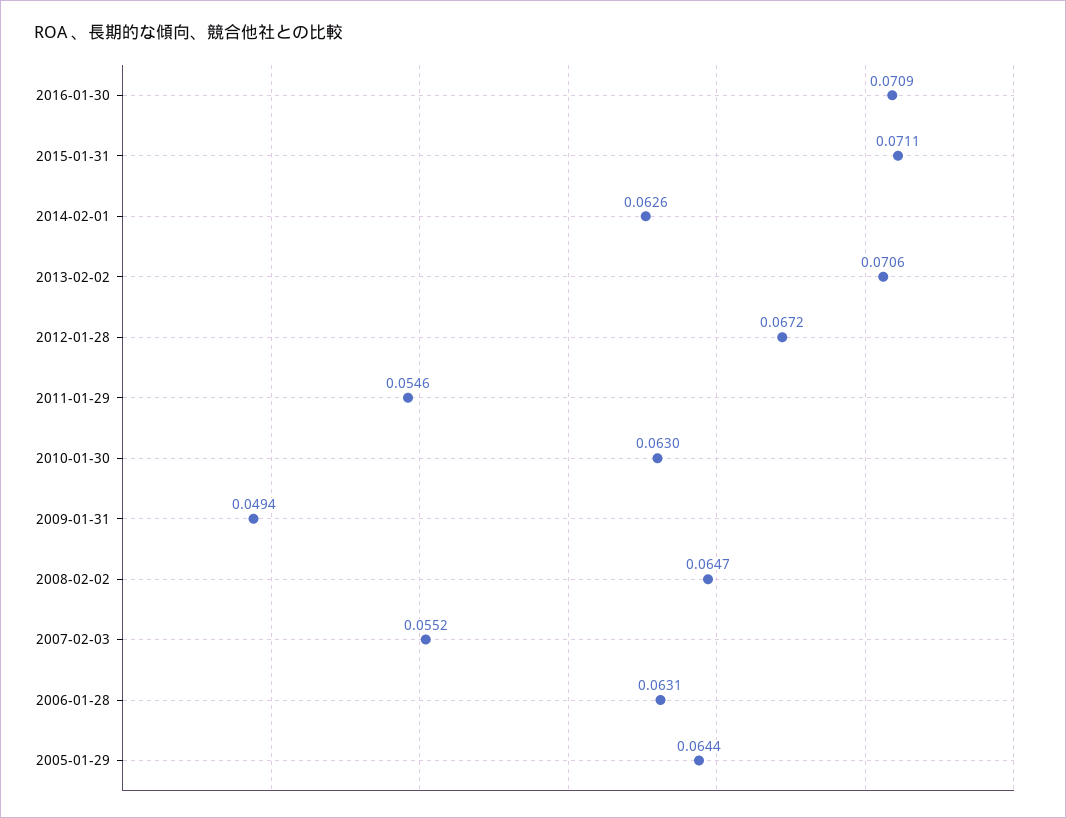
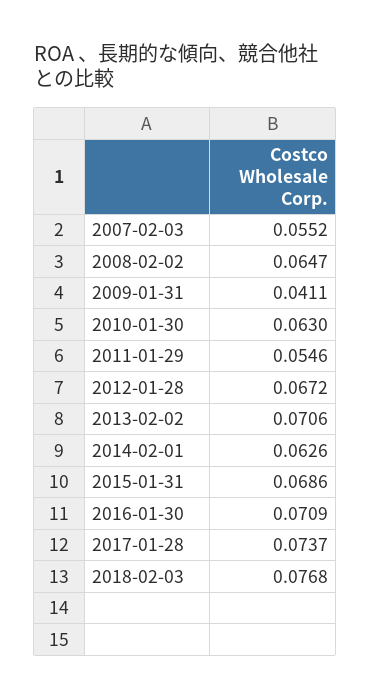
2015-01-31: 0.0711 -> 0.0686
2009-01-31: 0.0494 -> 0.0411
2006-01-28: 0.0631 -> none
2005-01-29: 0.0644 -> none
2017-01-28: none -> 0.0737
2018-02-03: none -> 0.0768

